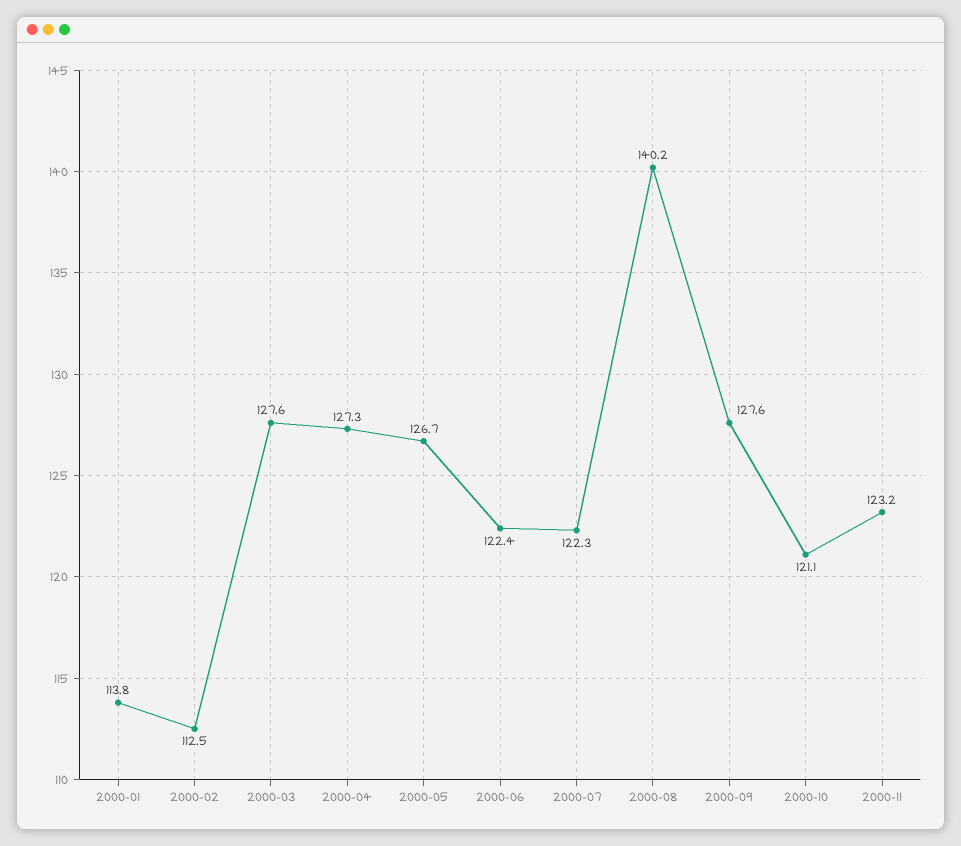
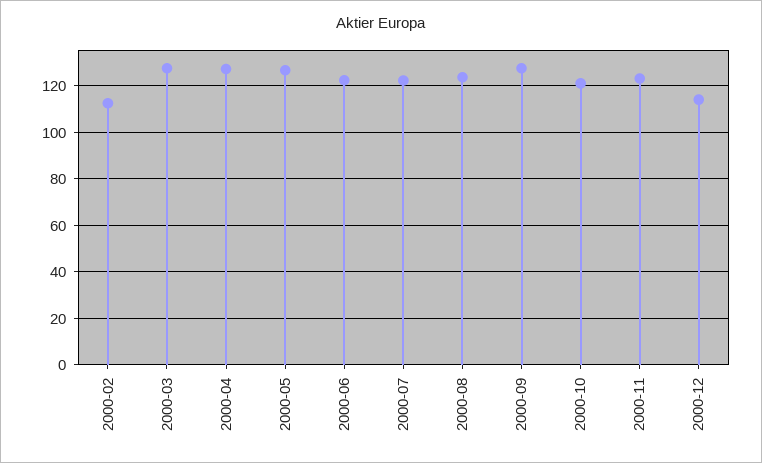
2000-01: 113.8 -> none
2000-08: 140.2 -> 125
2000-12: none -> 115

